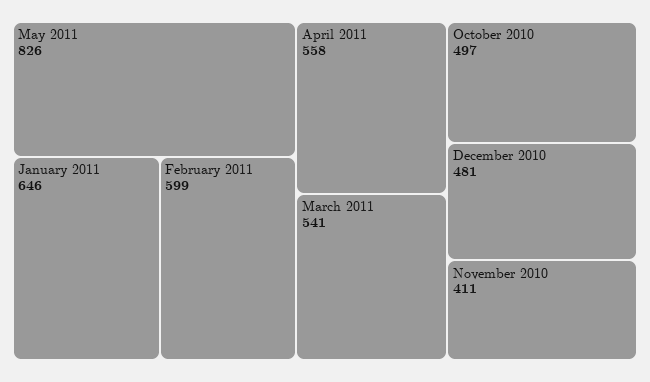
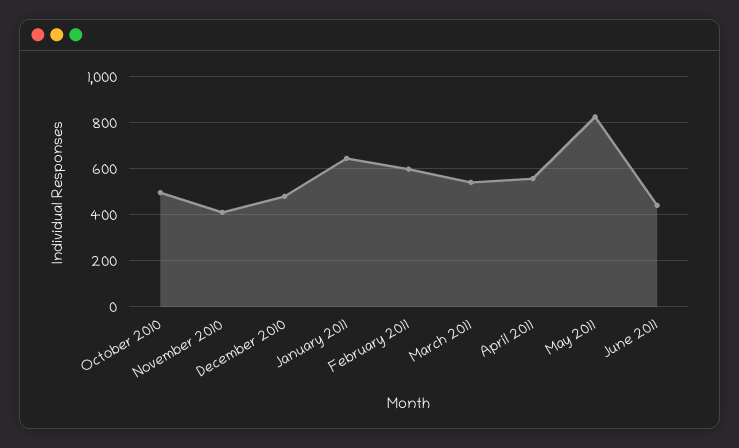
June 2011: none -> 450

